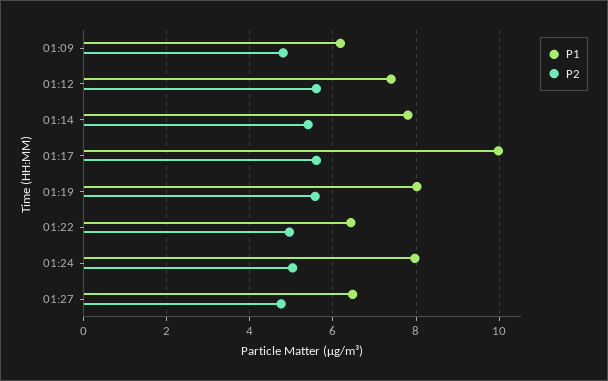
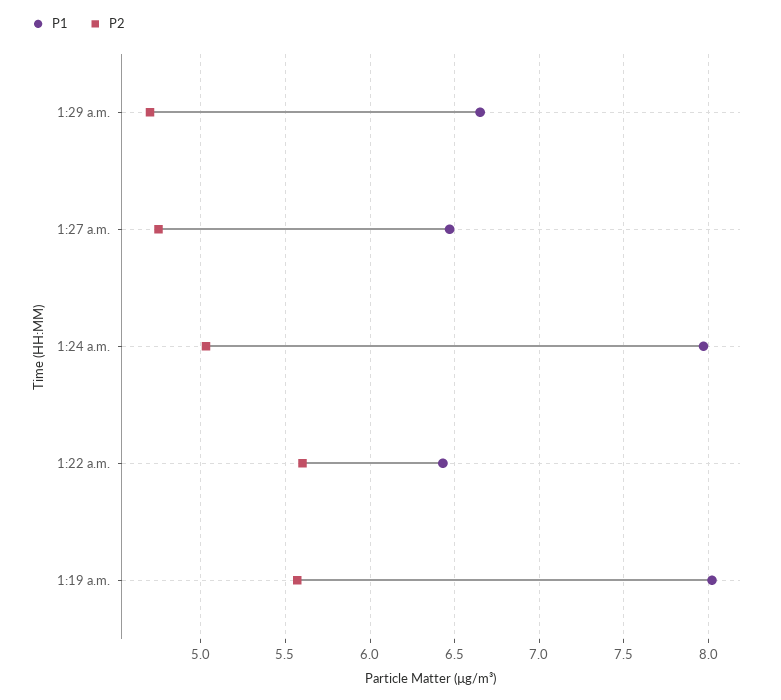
P1, 01:09: 6.2 -> none
P2, 01:09: 4.8 -> none
P1, 01:12: 7.4 -> none
P2, 01:12: 5.6 -> none
P1, 01:14: 7.8 -> none
P2, 01:14: 5.4 -> none
P1, 01:17: 10 -> none
P2, 01:17: 5.6 -> none
P2, 01:22: 5 -> 5.6
P1, 1:29 a.m.: none -> 6.65
P2, 1:29 a.m.: none -> 4.7

